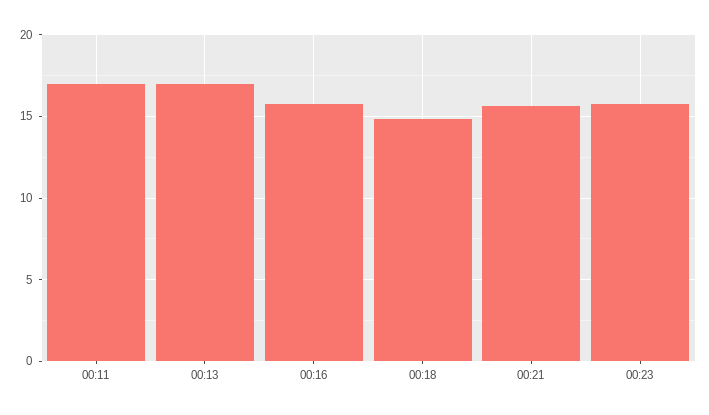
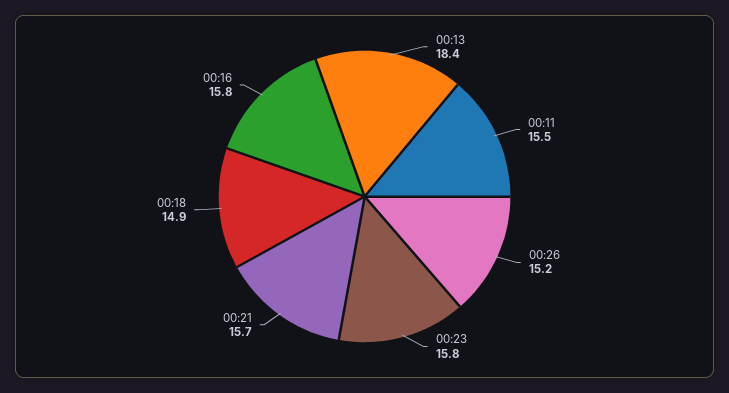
00:11: 17 -> 15.5
00:13: 17 -> 18.4
00:26: none -> 15.2

